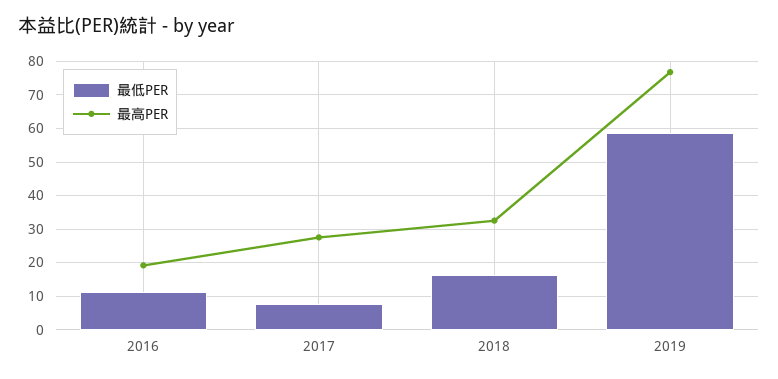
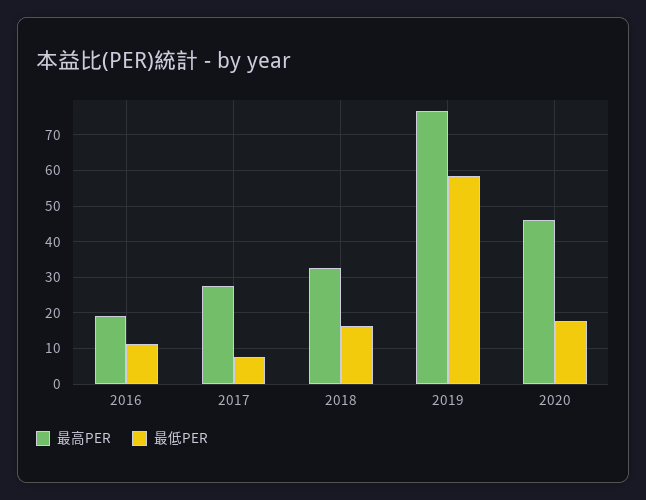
最高PER, 2020: none -> 46
最低PER, 2020: none -> 18

